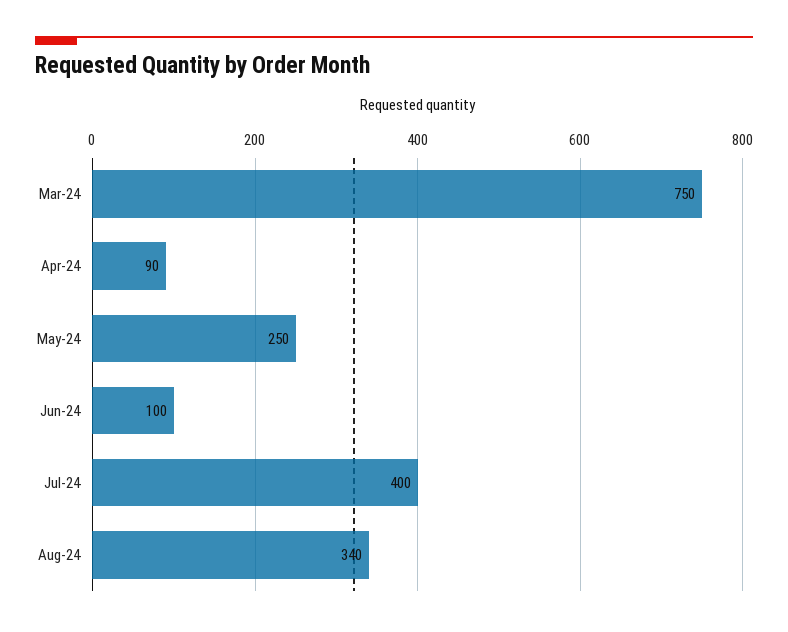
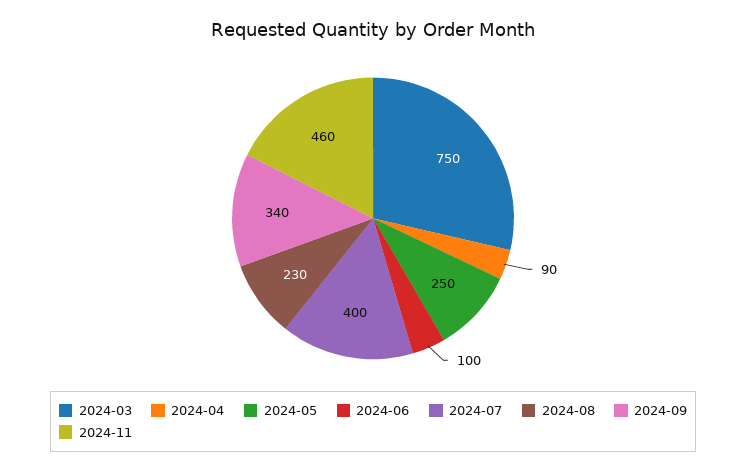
Aug-24: 340 -> 230
2024-09: none -> 340
2024-11: none -> 460

